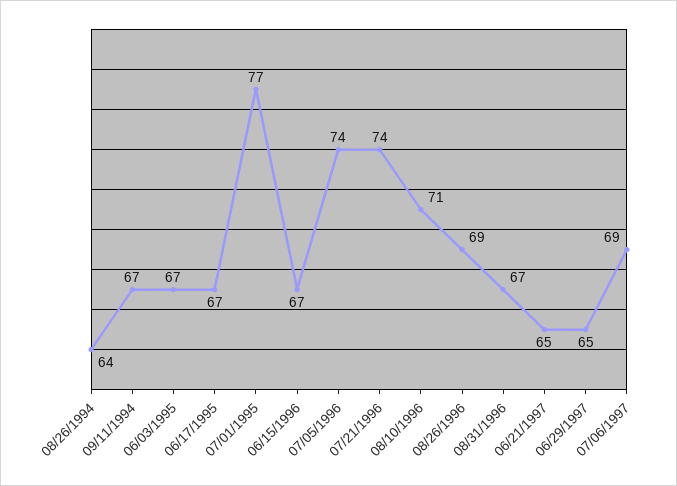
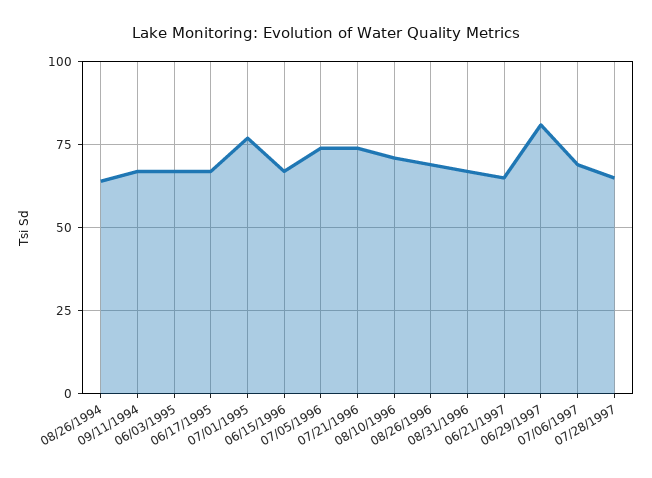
06/29/1997: 65 -> 80
07/28/1997: none -> 65

